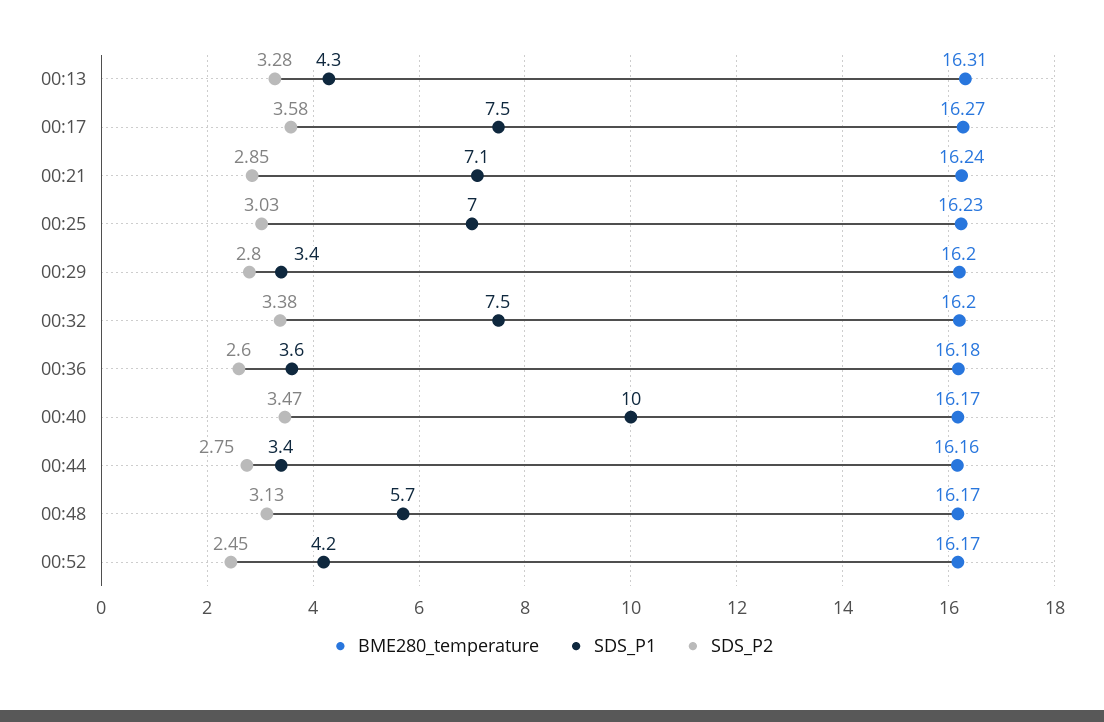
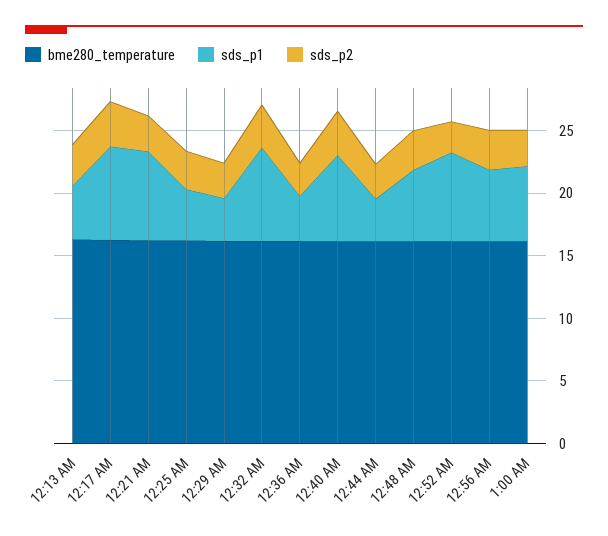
SDS_P1, 00:25: 7 -> 4
SDS_P1, 00:40: 10 -> 7
SDS_P1, 00:52: 4.2 -> 7
BME280_temperature, 12:56 AM: none -> 16
SDS_P1, 12:56 AM: none -> 6
SDS_P2, 12:56 AM: none -> 3
BME280_temperature, 1:00 AM: none -> 16
SDS_P1, 1:00 AM: none -> 6
SDS_P2, 1:00 AM: none -> 3

